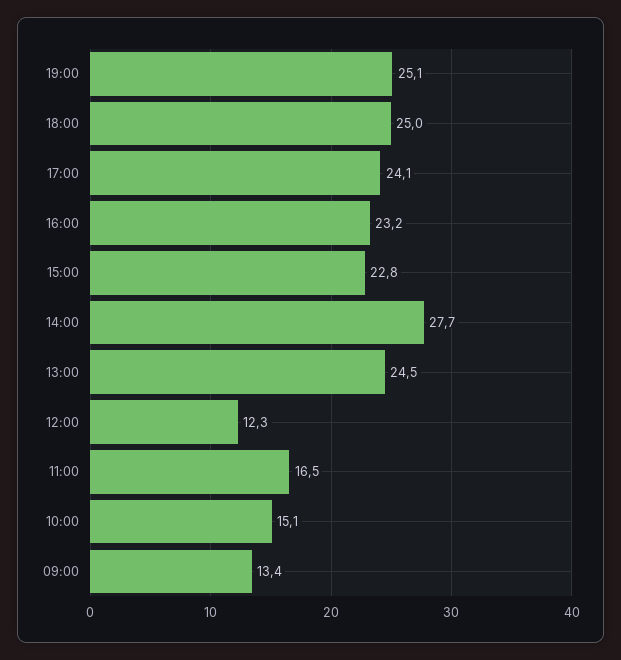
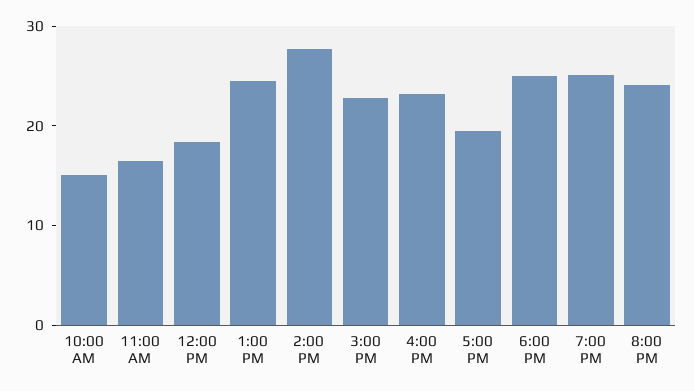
17:00: 24.1 -> 20
12:00: 12.3 -> 18
09:00: 13.4 -> none
8:00 PM: none -> 24

